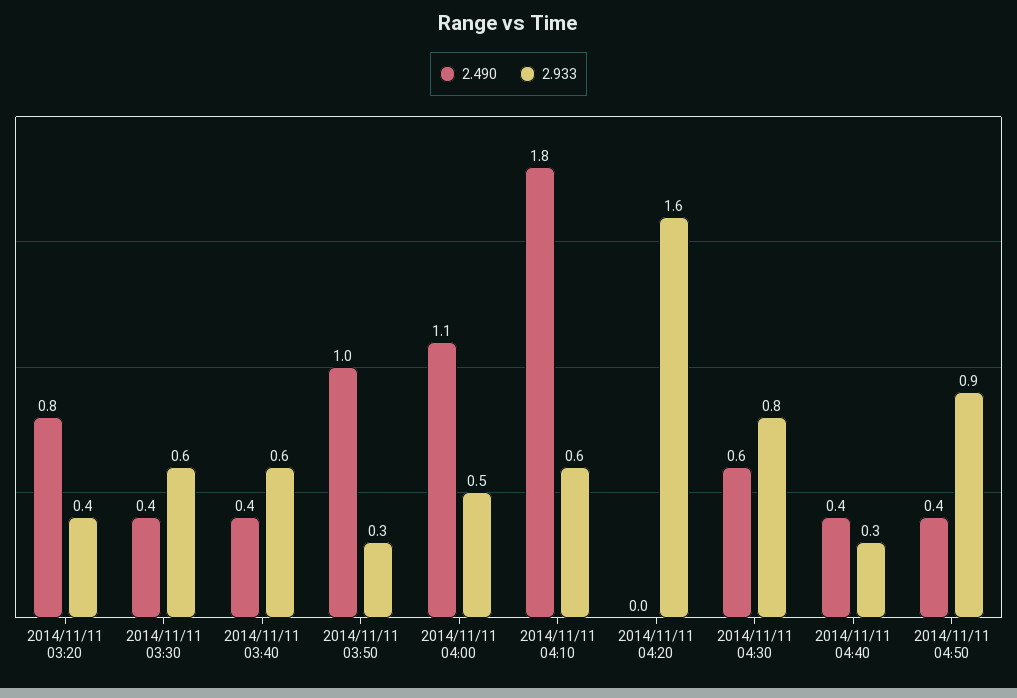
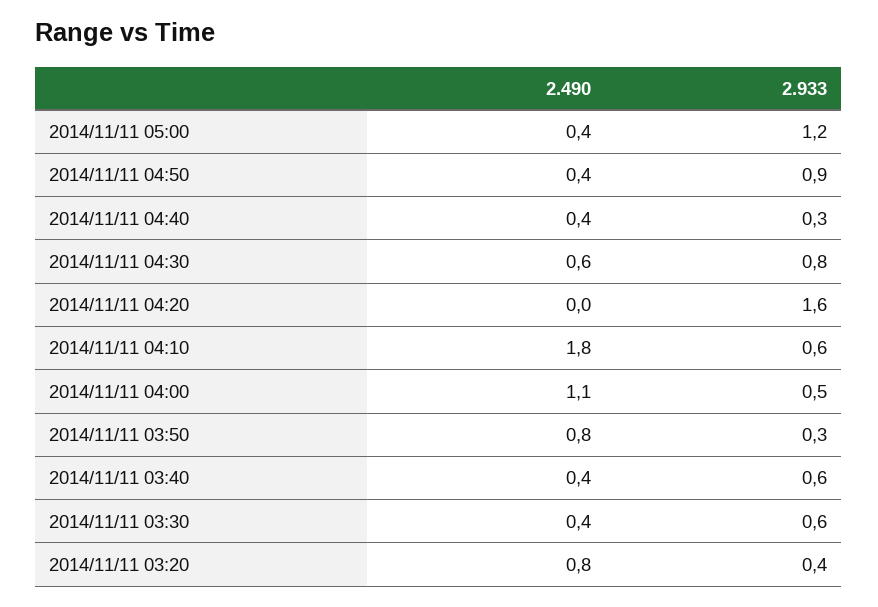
2.490, 2014/11/11 03:50: 1 -> 0.8
2.490, 2014/11/11 05:00: none -> 0.4
2.933, 2014/11/11 05:00: none -> 1.2

